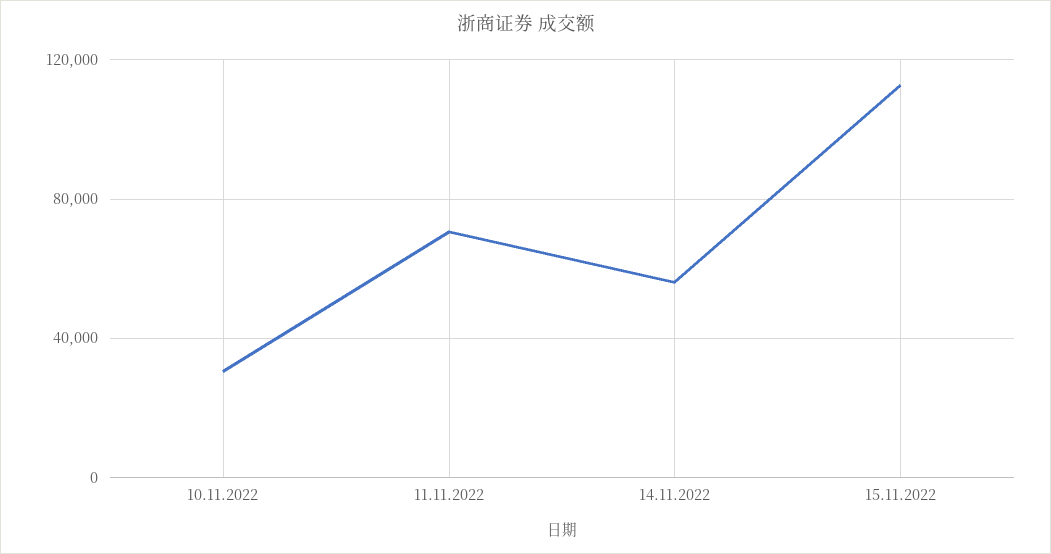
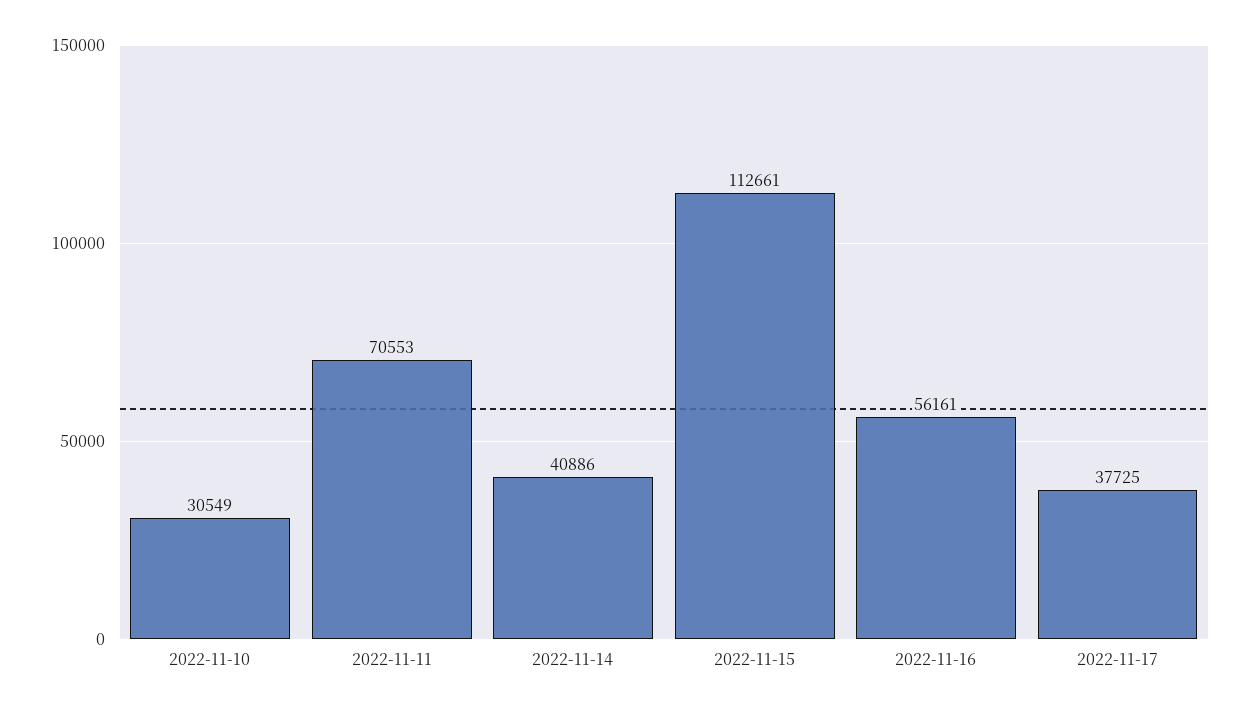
14.11.2022: 55000 -> 40886
2022-11-16: none -> 56161
2022-11-17: none -> 37725

